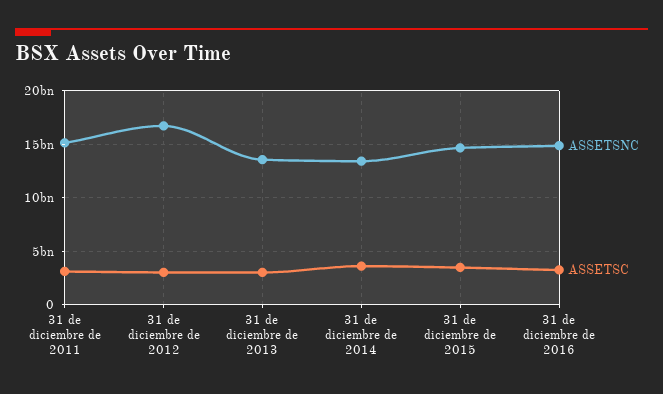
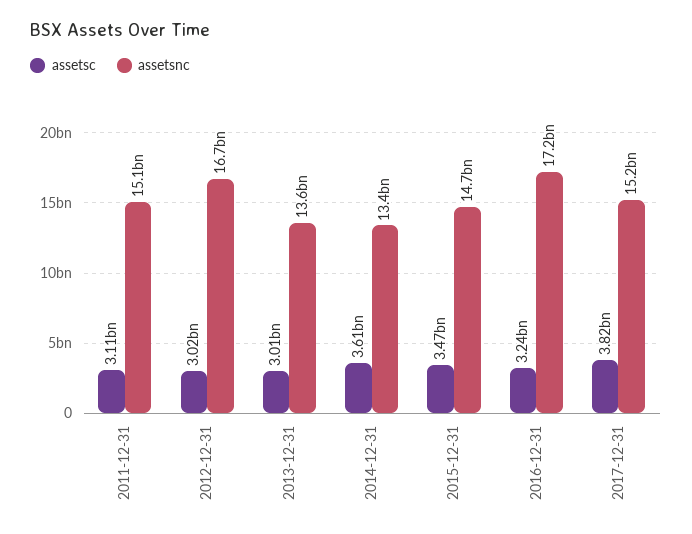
ASSETSNC, 31 de diciembre de 2016: 15000000000 -> 17200000000
ASSETSC, 2017-12-31: none -> 3820000000
ASSETSNC, 2017-12-31: none -> 15200000000

